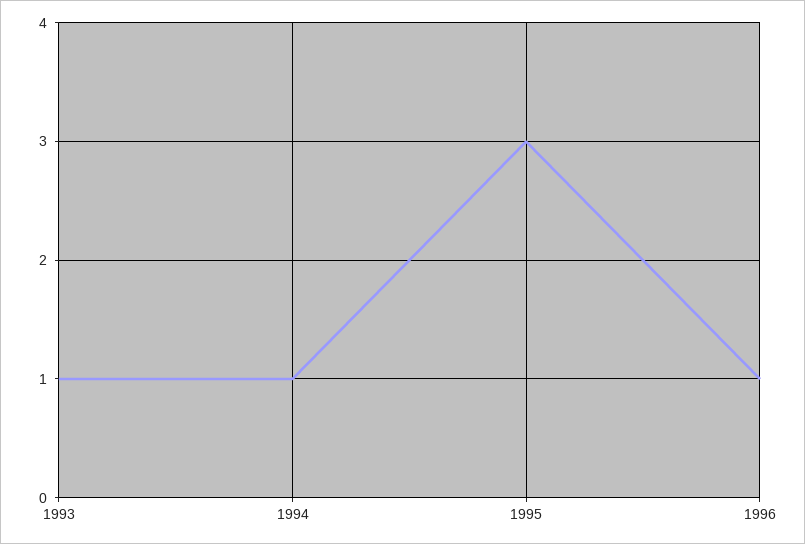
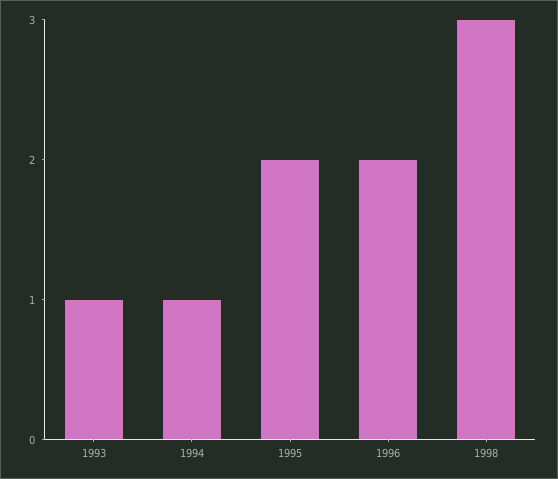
1995: 3 -> 2
1996: 1 -> 2
1998: none -> 3

